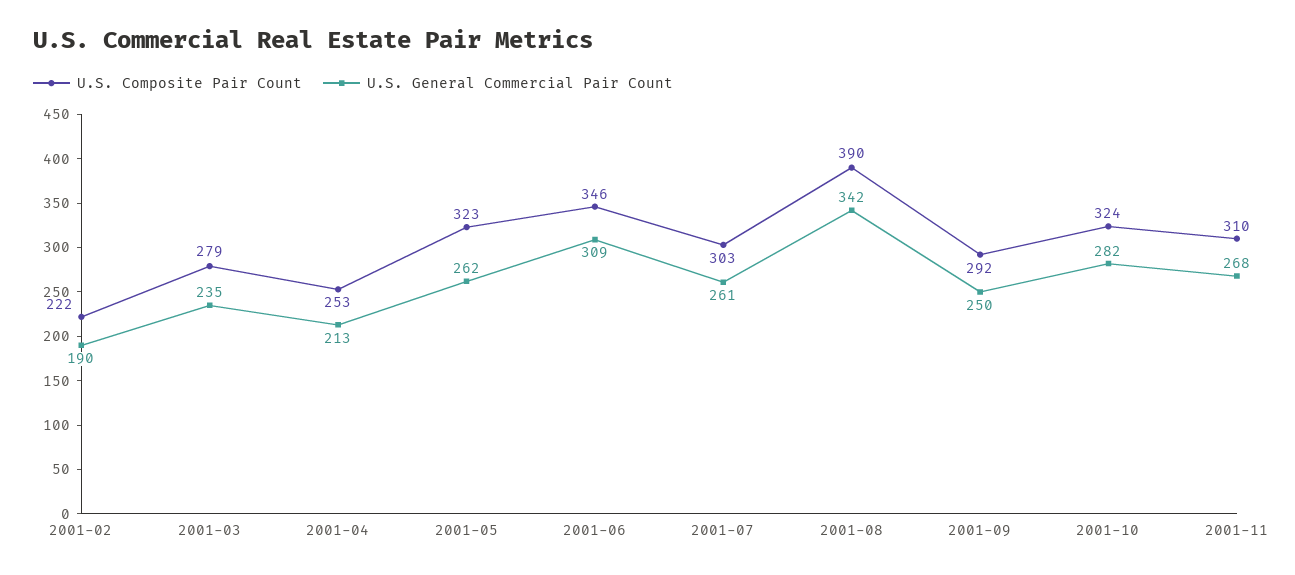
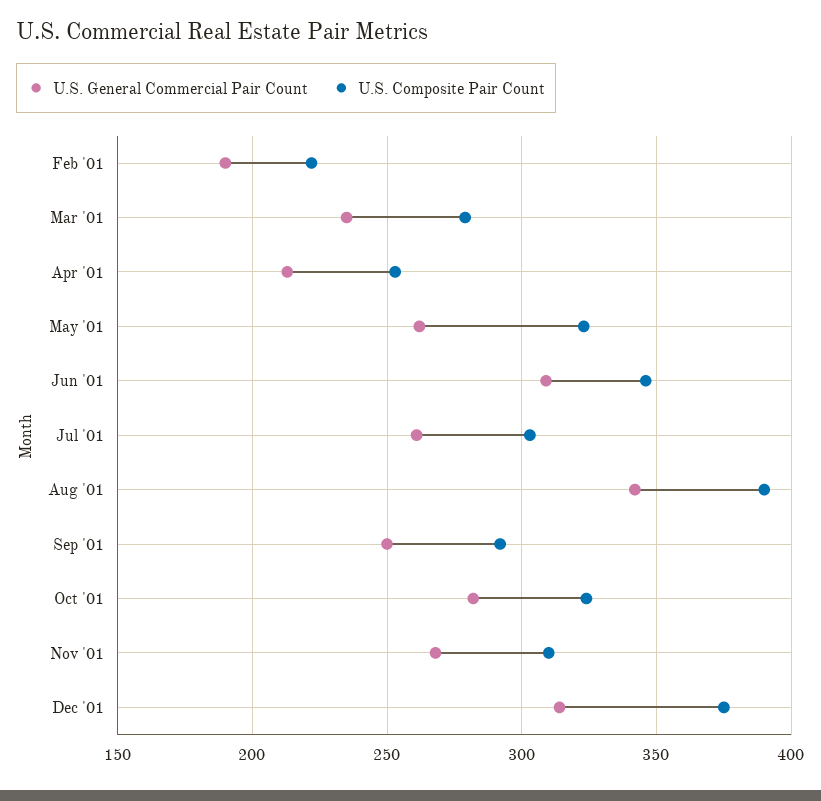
U.S. General Commercial Pair Count, Dec '01: none -> 315
U.S. Composite Pair Count, Dec '01: none -> 375

